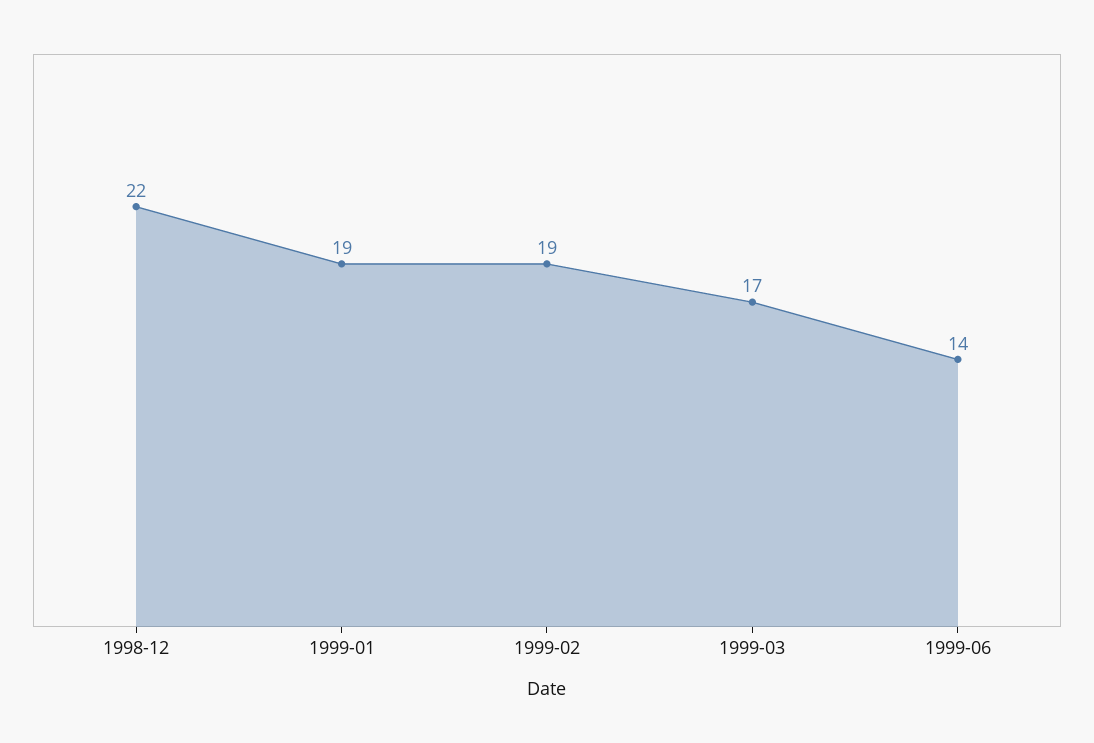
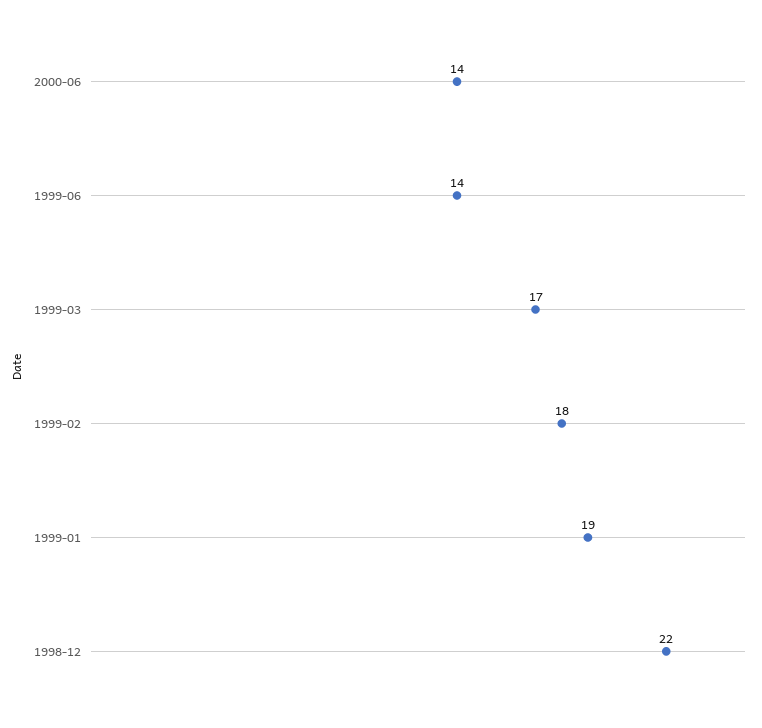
1999-02: 19 -> 18
2000-06: none -> 14

